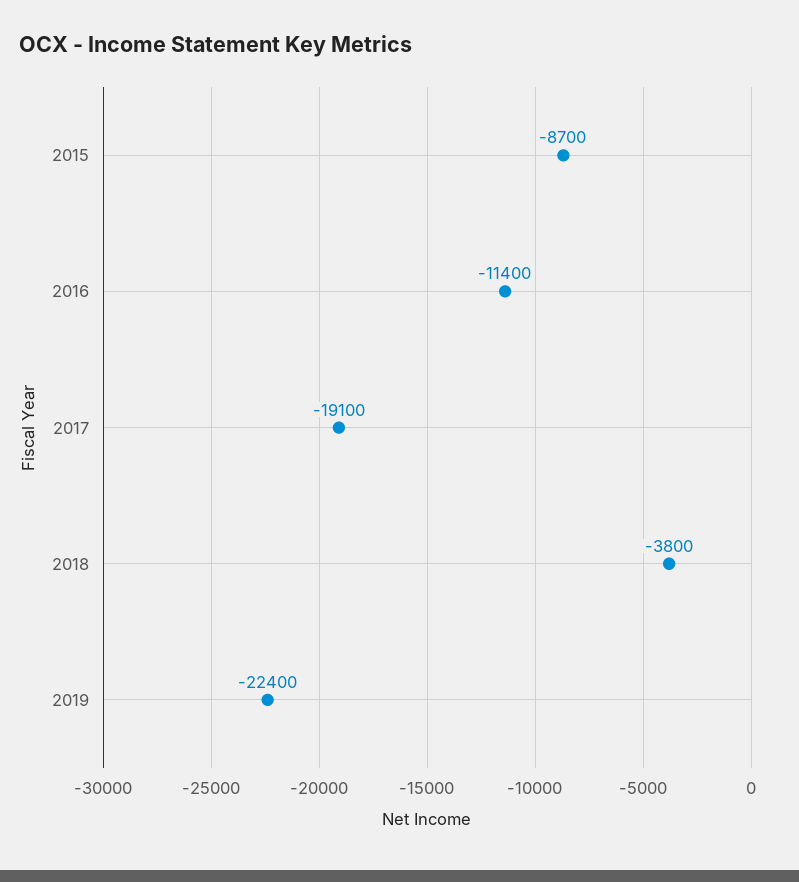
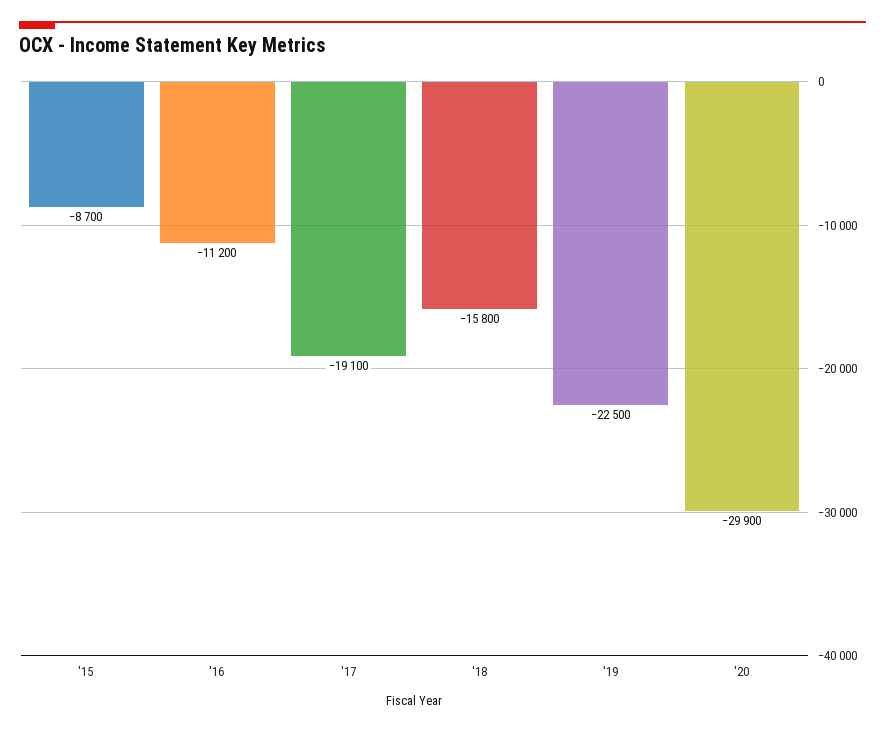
2016: -11400 -> -11200
2018: -3800 -> -15800
2019: -22400 -> -22500
'20: none -> -29900

